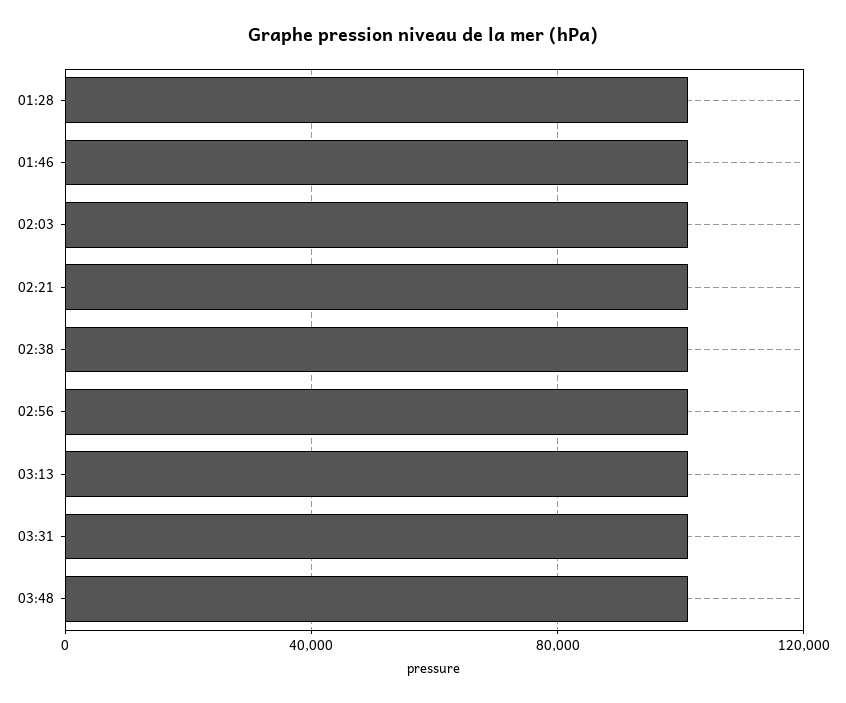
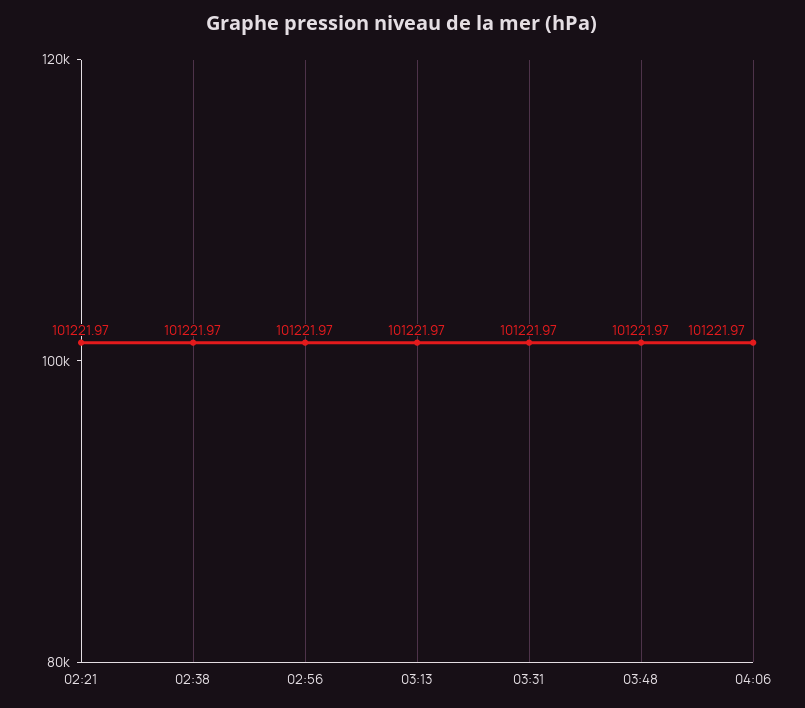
01:28: 100000 -> none
01:46: 100000 -> none
02:03: 100000 -> none
04:06: none -> 101221.97

